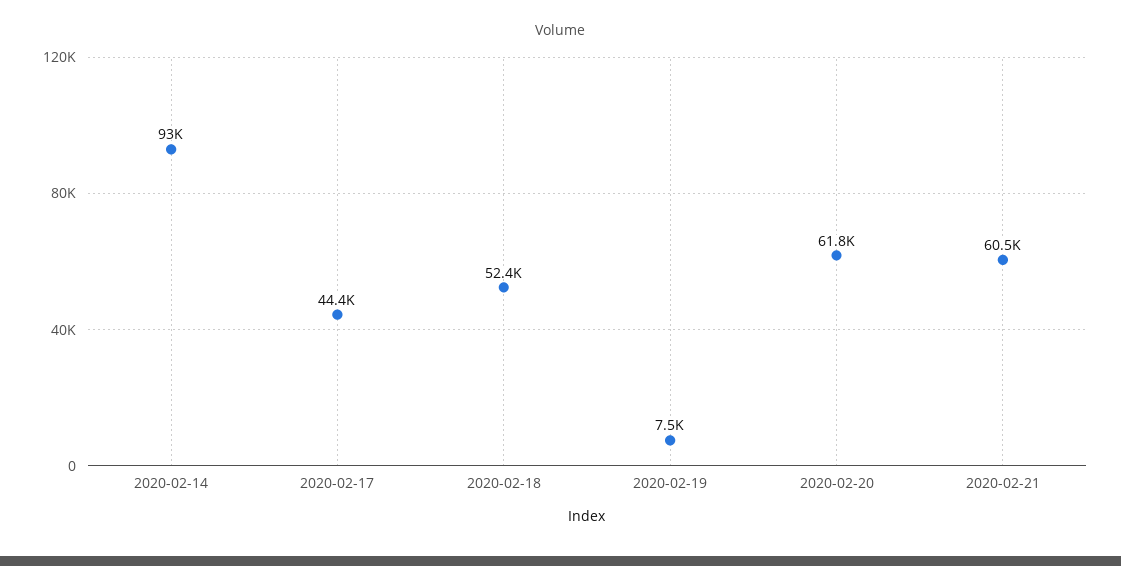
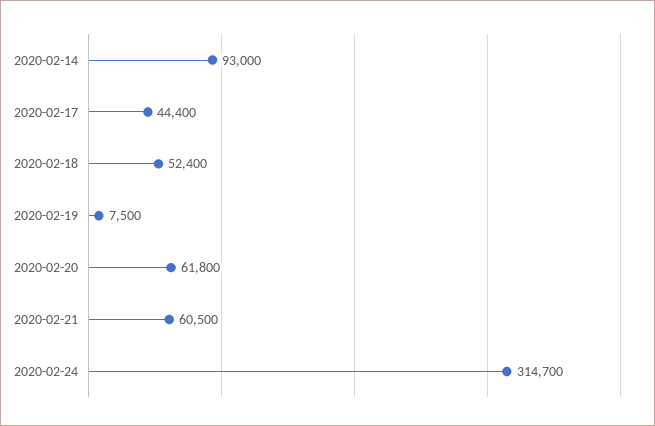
2020-02-24: none -> 314700

